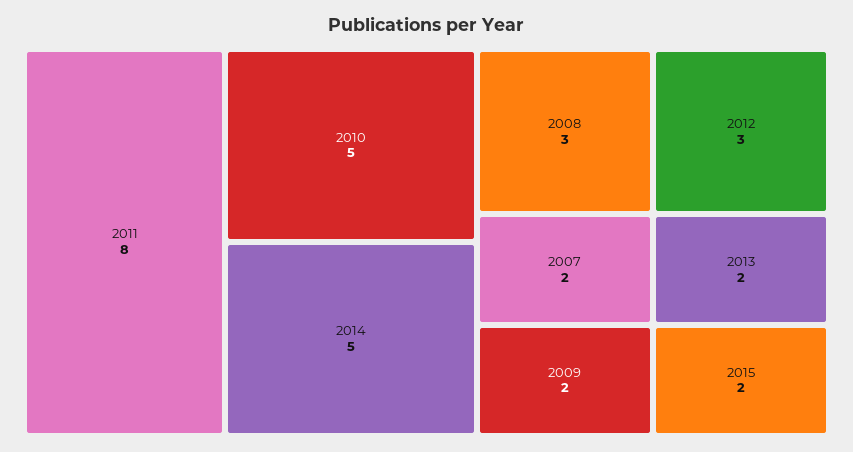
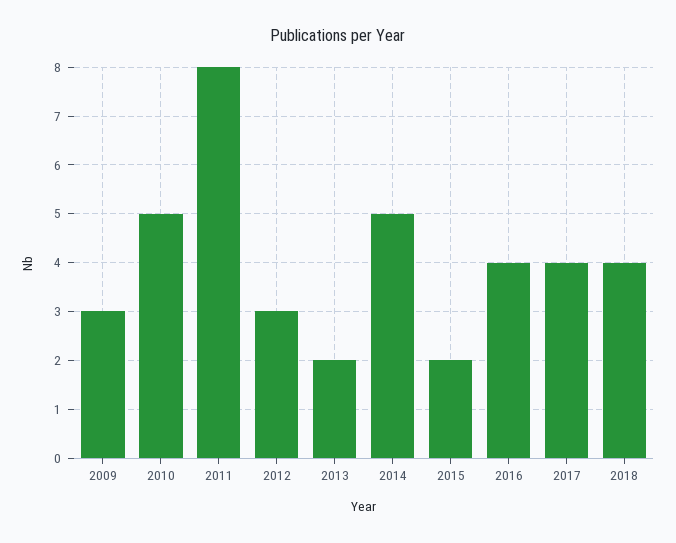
2008: 3 -> none
2007: 2 -> none
2009: 2 -> 3
2016: none -> 4
2017: none -> 4
2018: none -> 4

